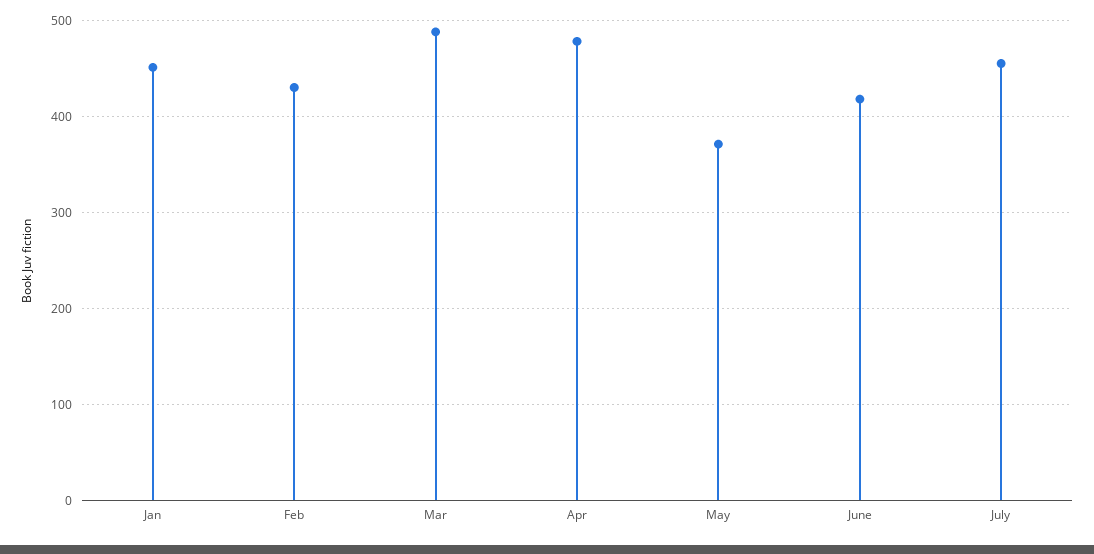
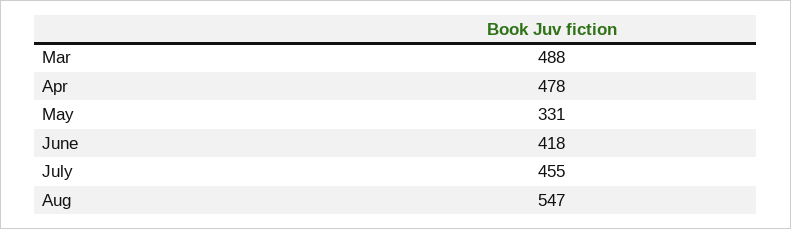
Jan: 450 -> none
Feb: 430 -> none
May: 370 -> 331
Aug: none -> 547

